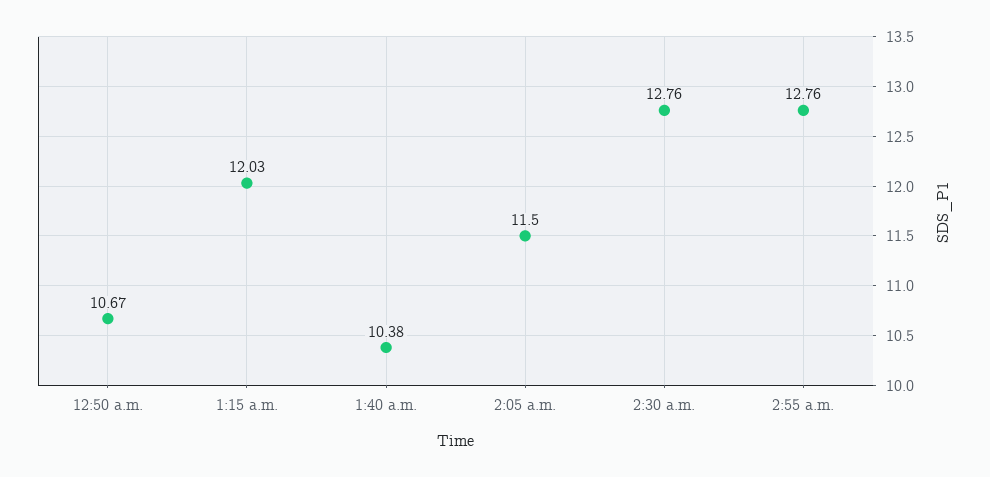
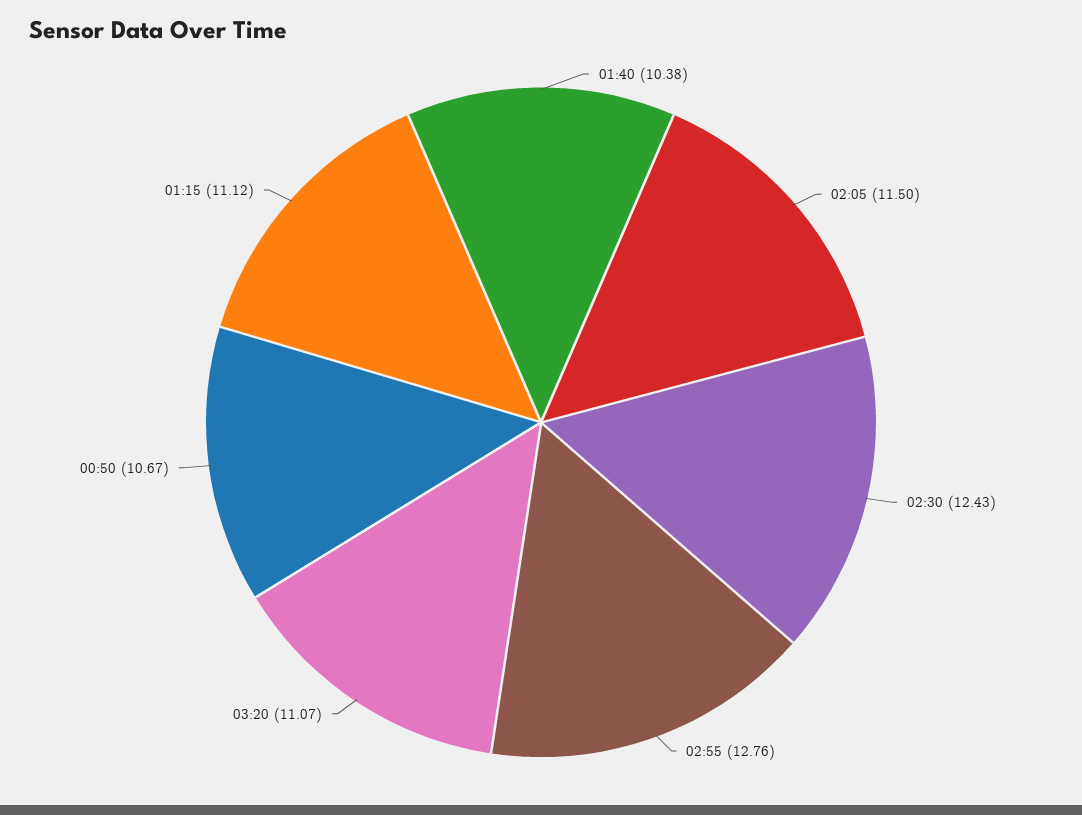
1:15 a.m.: 12.03 -> 11.12
2:30 a.m.: 12.76 -> 12.43
03:20: none -> 11.07

